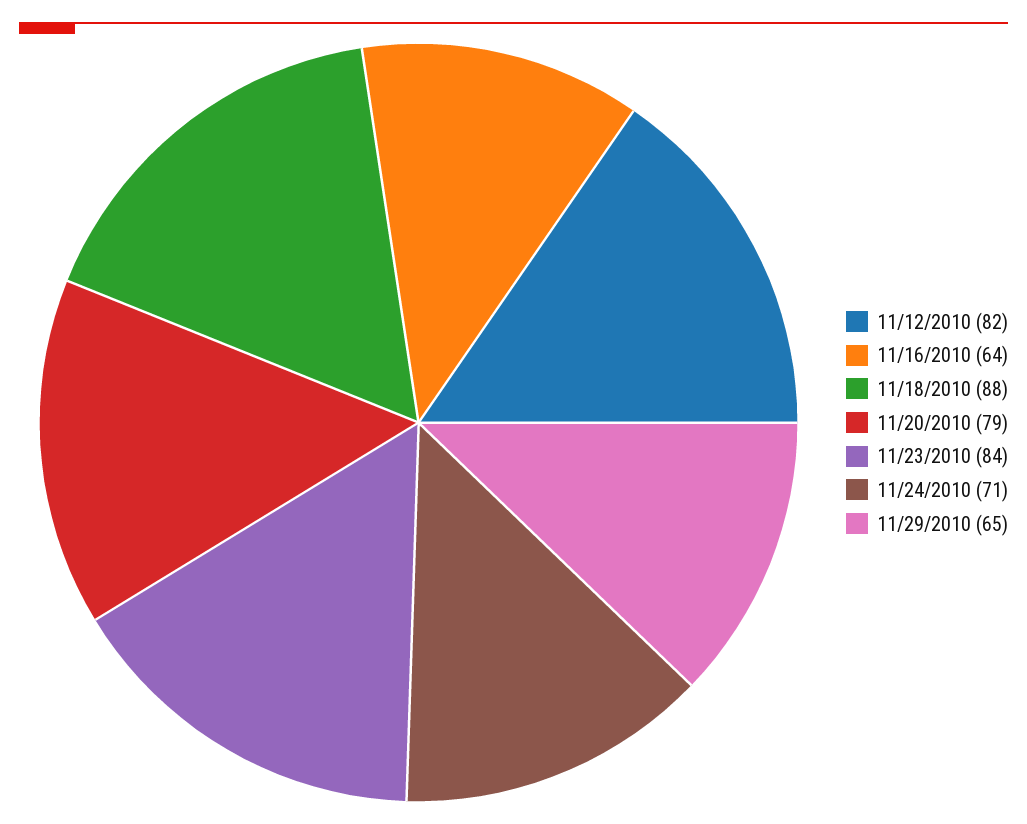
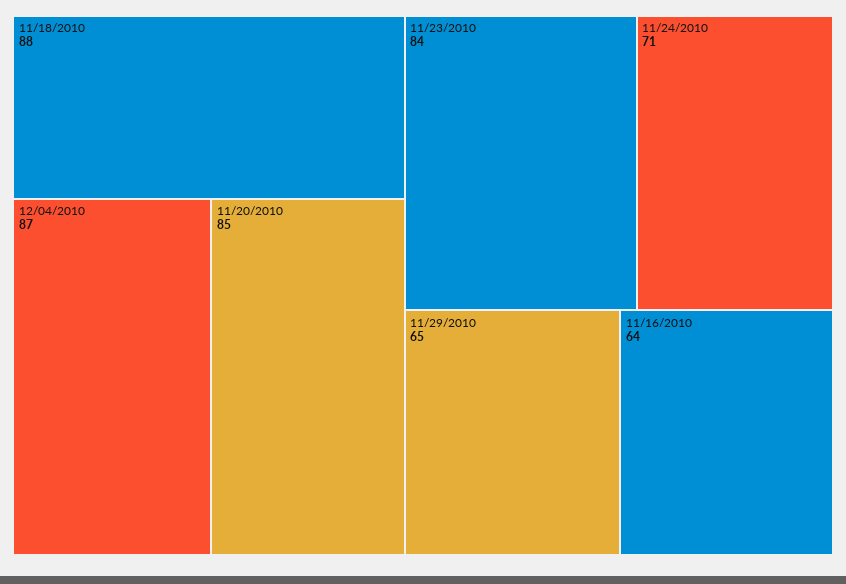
11/12/2010: 82 -> none
11/20/2010: 79 -> 85
12/04/2010: none -> 87

